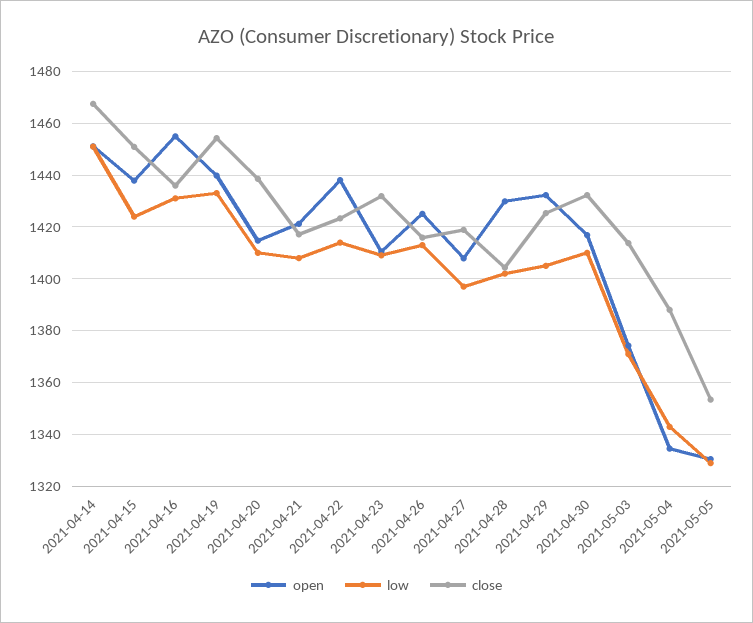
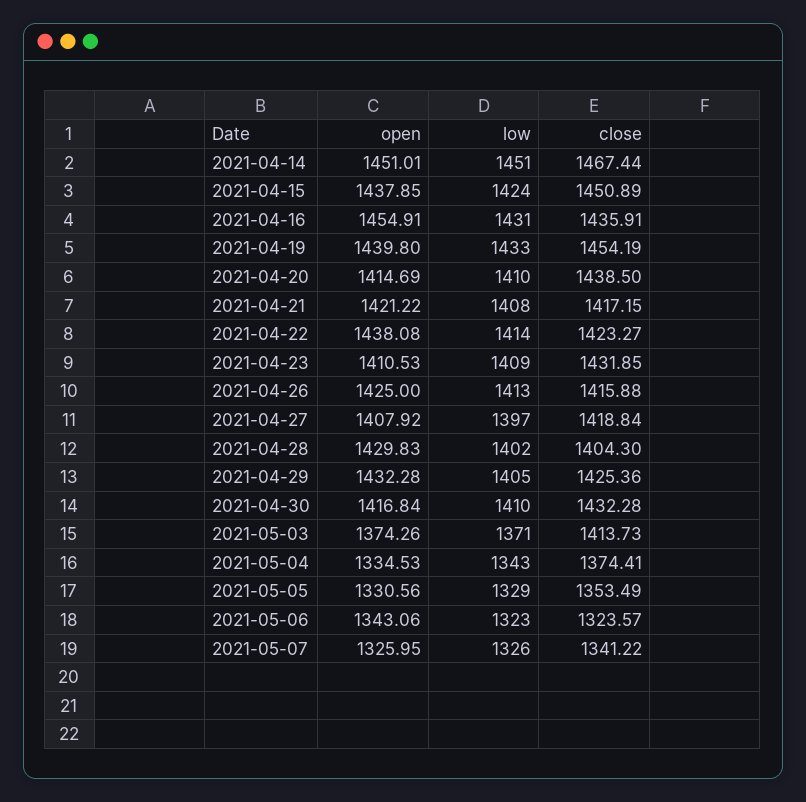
close, 2021-05-04: 1387.5 -> 1374.41
open, 2021-05-06: none -> 1343.06
low, 2021-05-06: none -> 1323
close, 2021-05-06: none -> 1323.57
open, 2021-05-07: none -> 1325.95
low, 2021-05-07: none -> 1326
close, 2021-05-07: none -> 1341.22

